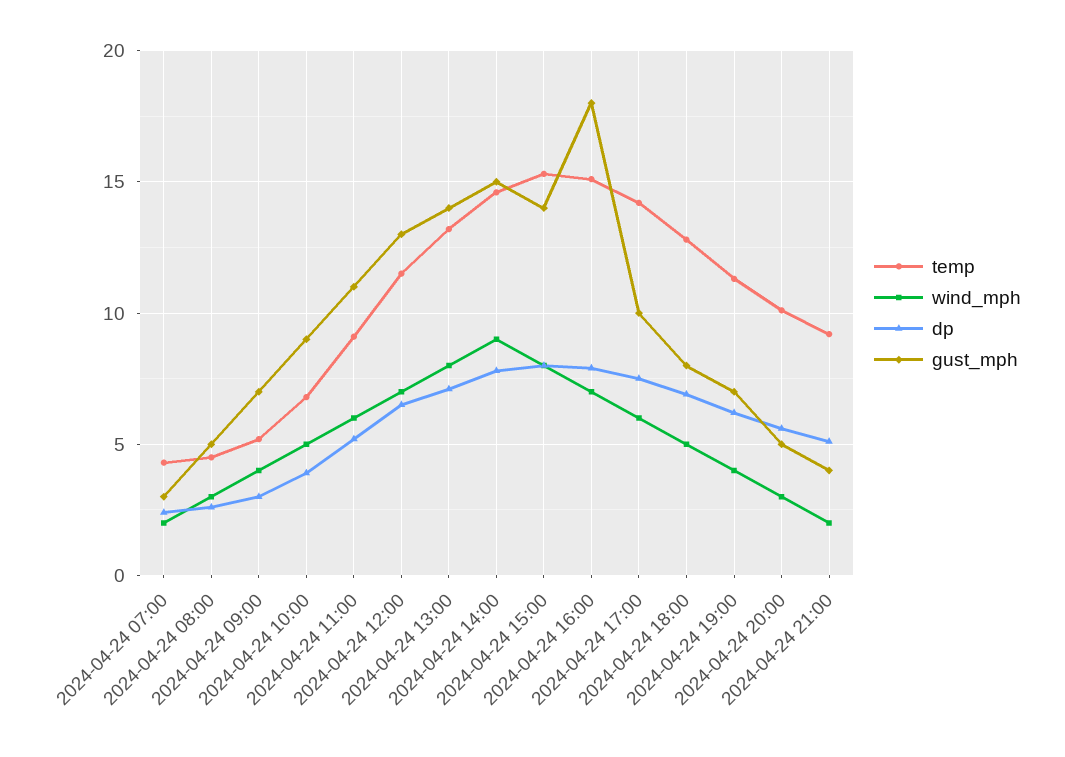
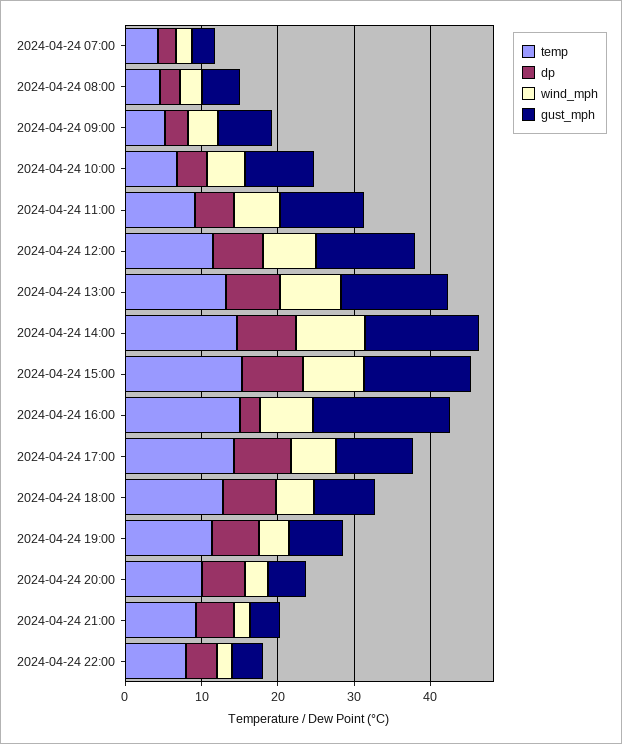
dp, 2024-04-24 16:00: 8 -> 2
temp, 2024-04-24 22:00: none -> 8
dp, 2024-04-24 22:00: none -> 4
wind_mph, 2024-04-24 22:00: none -> 2
gust_mph, 2024-04-24 22:00: none -> 4

